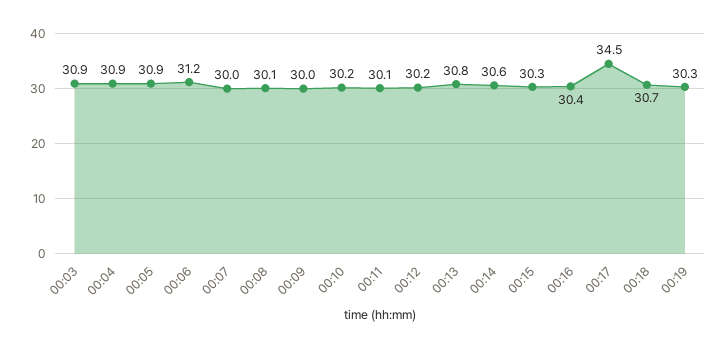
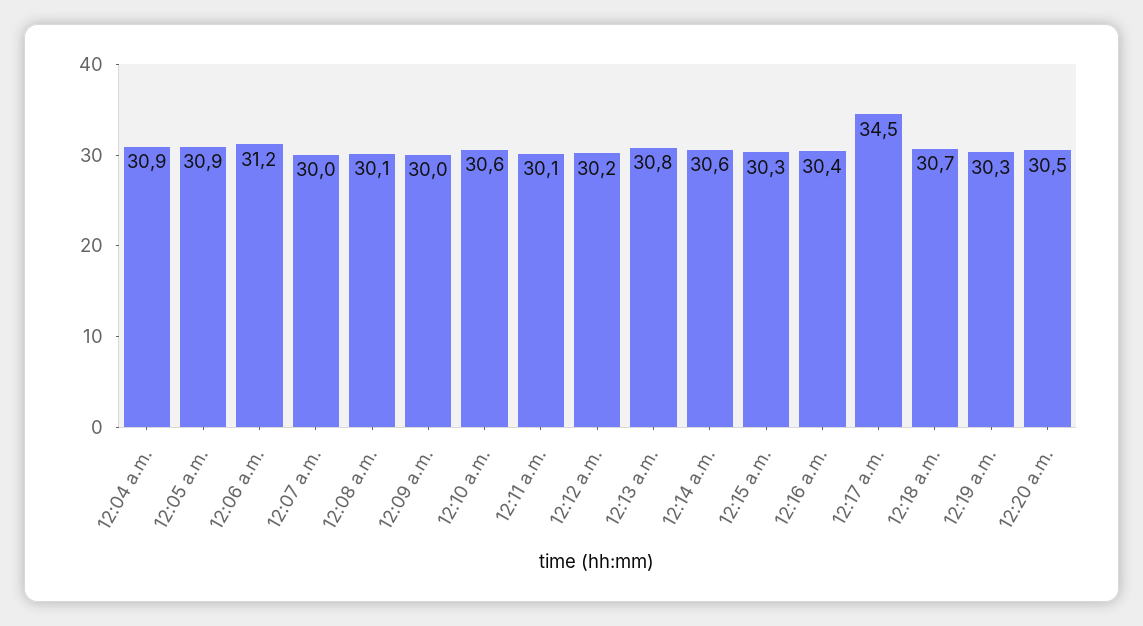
00:03: 30.9 -> none
00:10: 30.2 -> 30.6
12:20 a.m.: none -> 30.5

